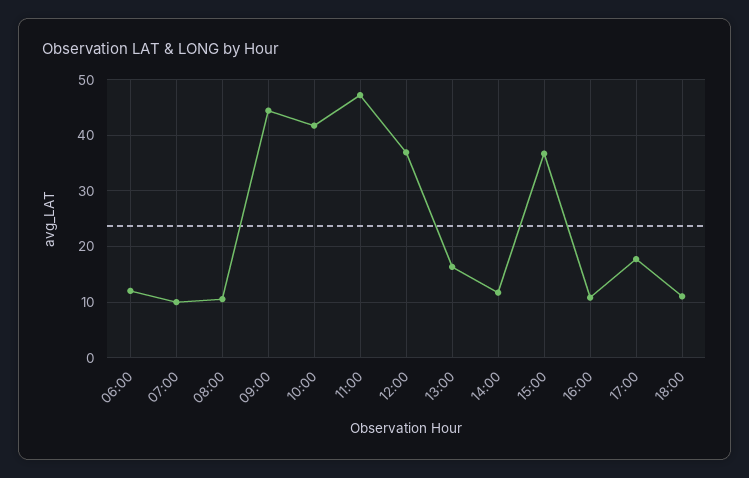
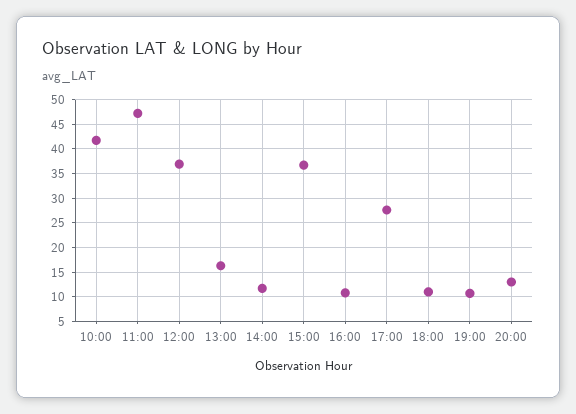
06:00: 12 -> none
07:00: 10 -> none
08:00: 10 -> none
09:00: 44 -> none
17:00: 18 -> 27.5
19:00: none -> 10
20:00: none -> 12.5

